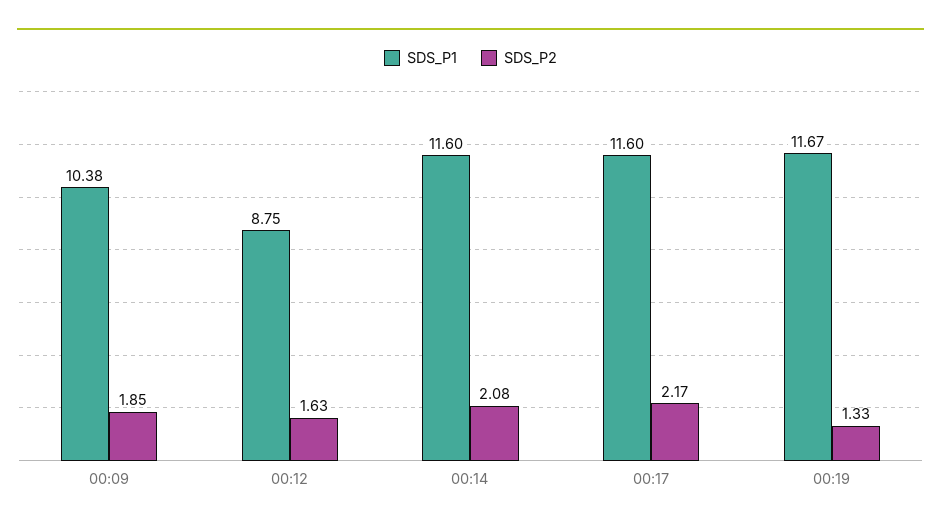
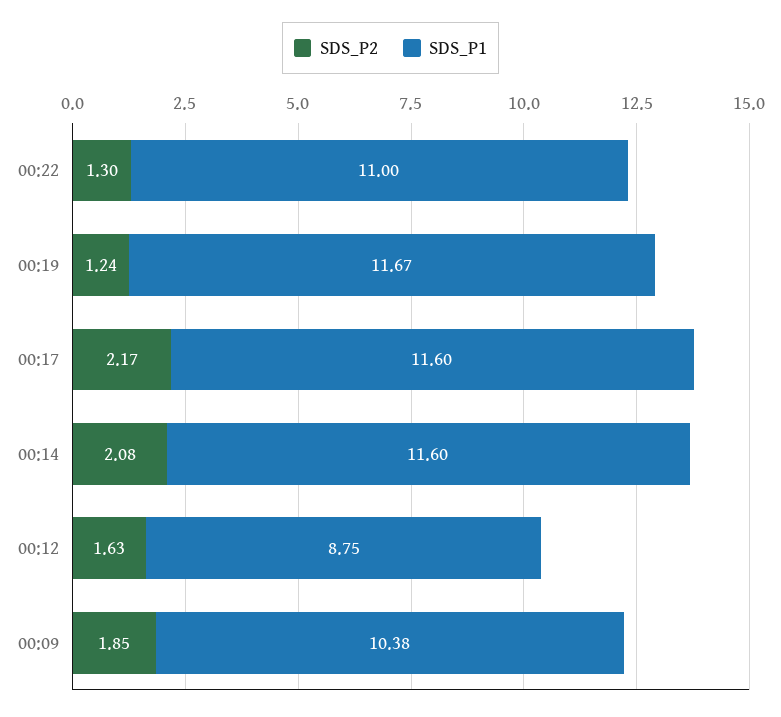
SDS_P2, 00:19: 1.33 -> 1.24
SDS_P2, 00:22: none -> 1.3
SDS_P1, 00:22: none -> 11

